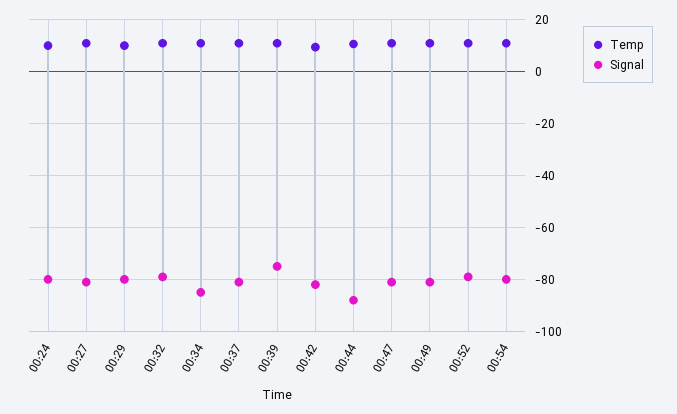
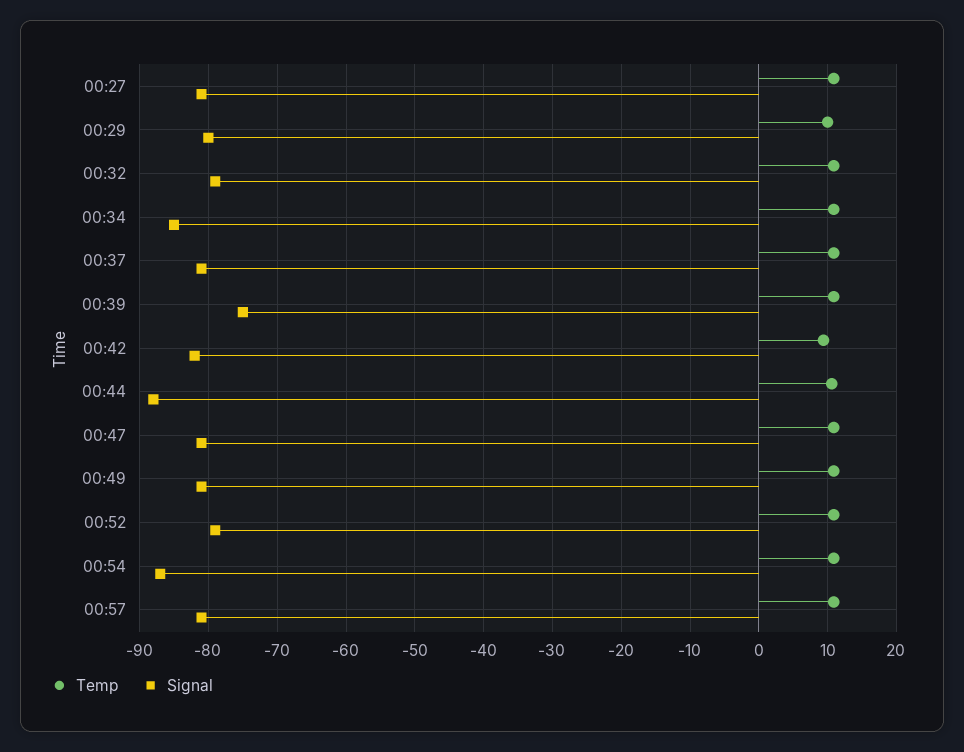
Temp, 00:24: 10 -> none
Signal, 00:24: -80 -> none
Signal, 00:54: -80 -> -87
Temp, 00:57: none -> 11
Signal, 00:57: none -> -81

